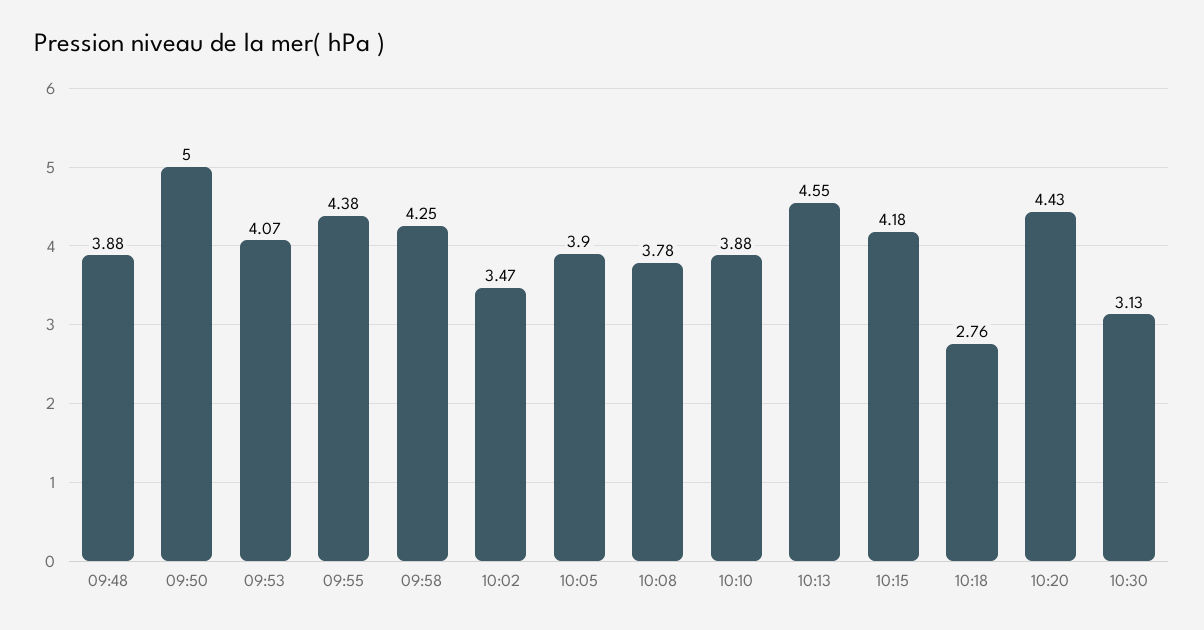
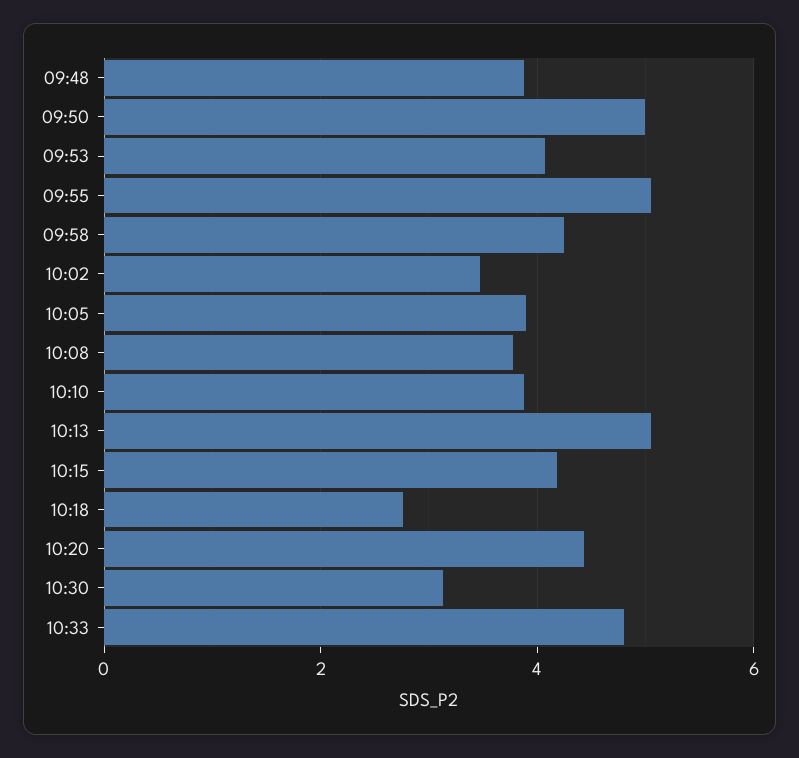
09:55: 4.38 -> 5
10:13: 4.55 -> 5
10:33: none -> 4.8

